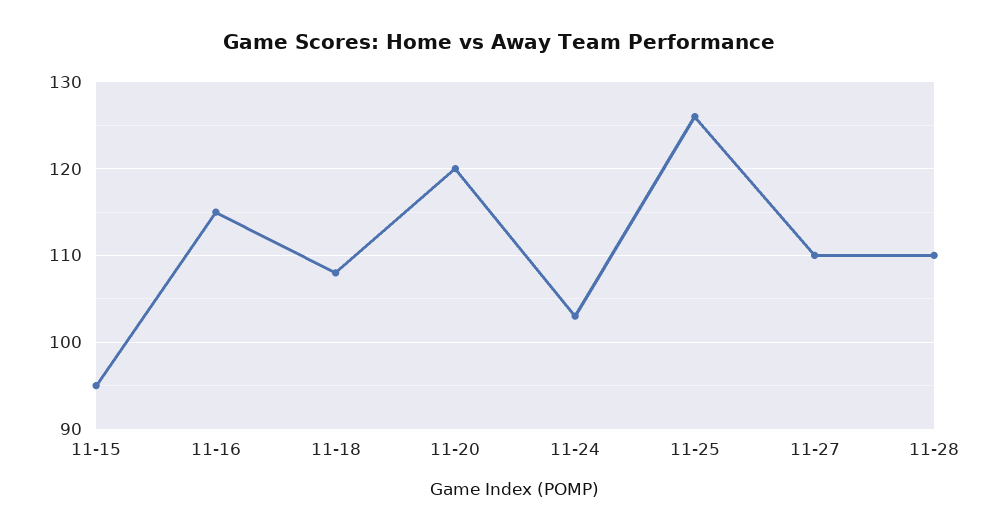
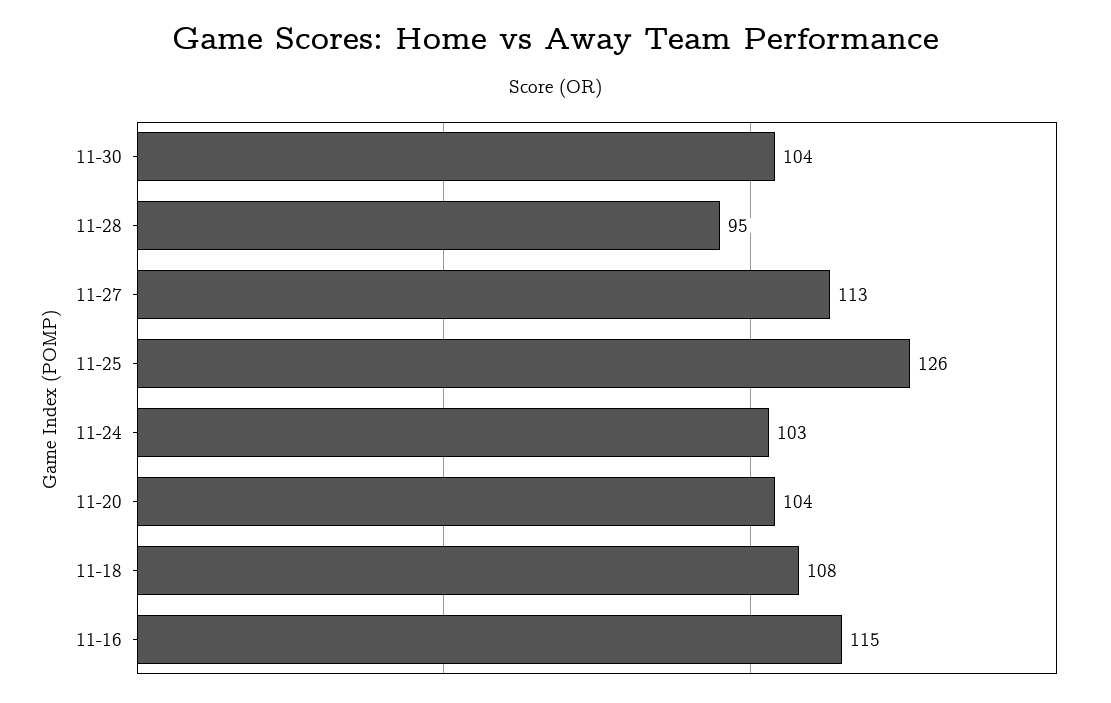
11-15: 95 -> none
11-20: 120 -> 104
11-27: 110 -> 113
11-28: 110 -> 95
11-30: none -> 104

